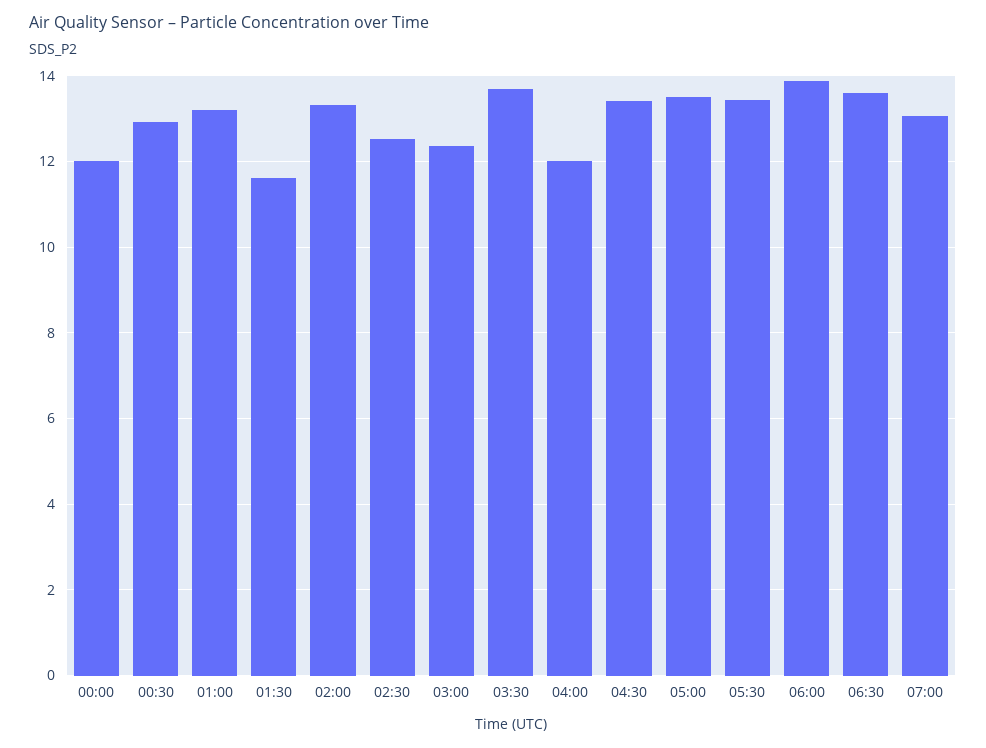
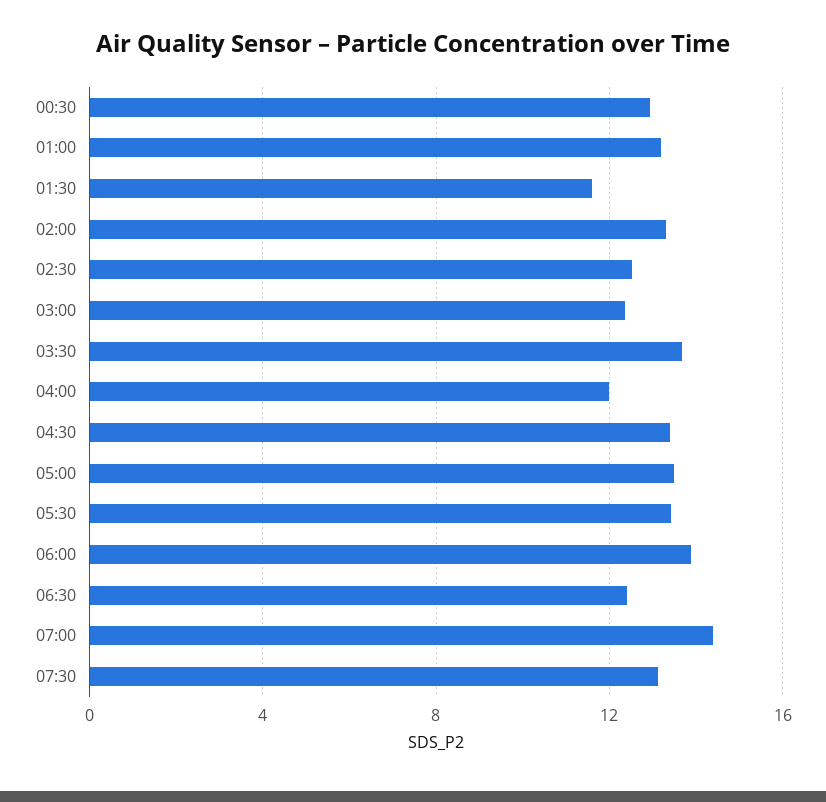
00:00: 12 -> none
06:30: 13.6 -> 12.5
07:00: 13 -> 14.5
07:30: none -> 13

